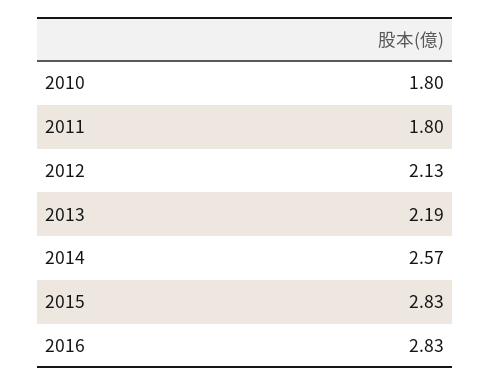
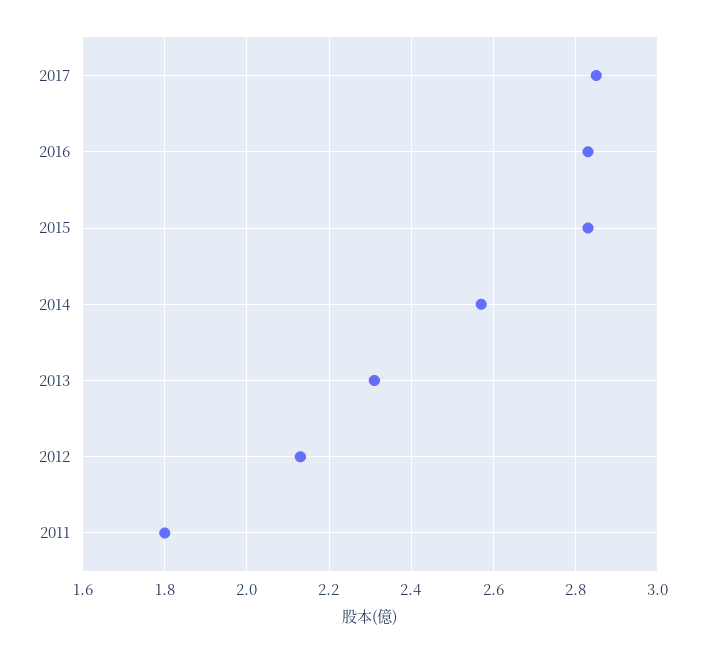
2010: 1.8 -> none
2013: 2.19 -> 2.3
2017: none -> 2.85

